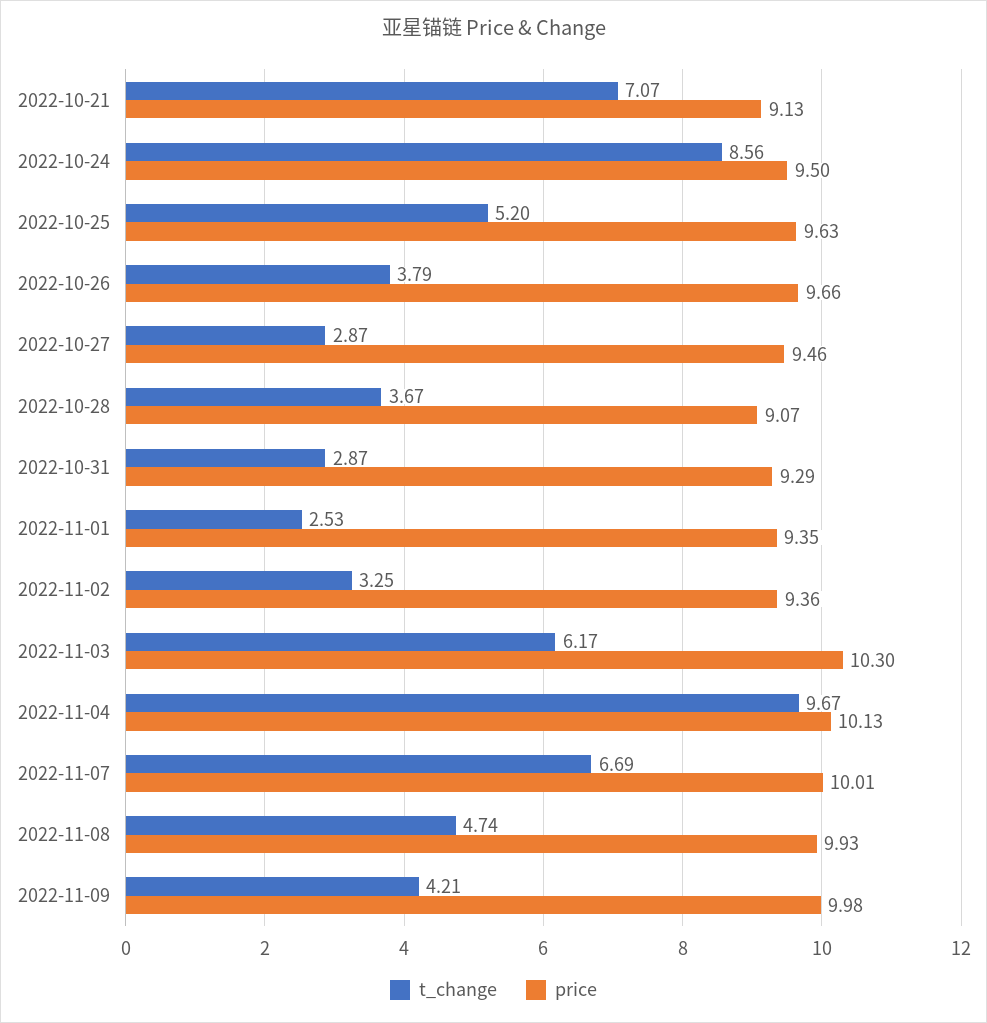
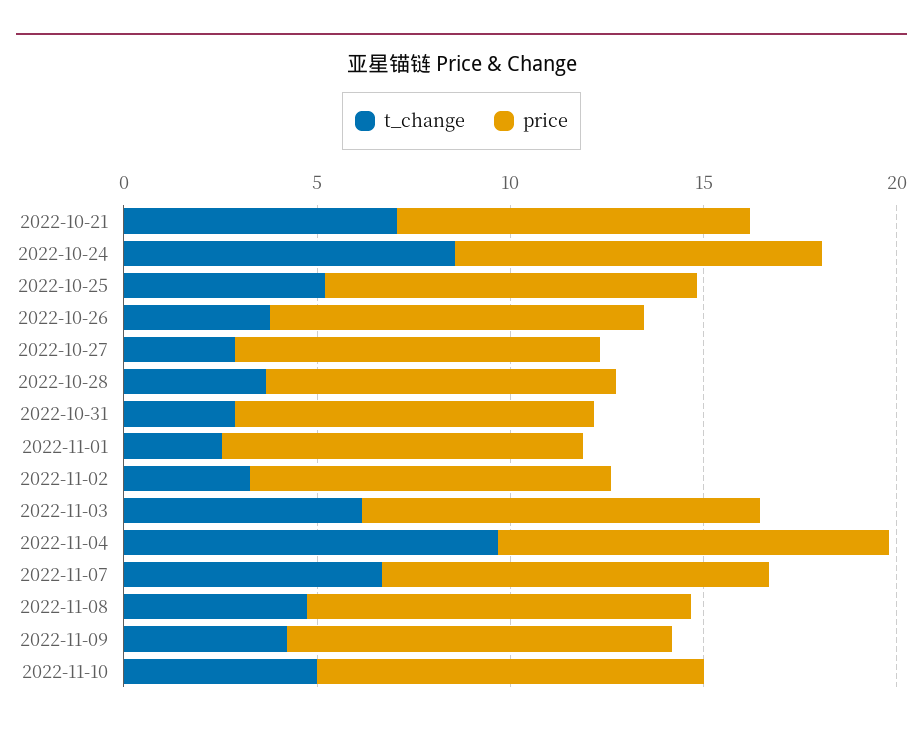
t_change, 2022-11-10: none -> 5
price, 2022-11-10: none -> 10

